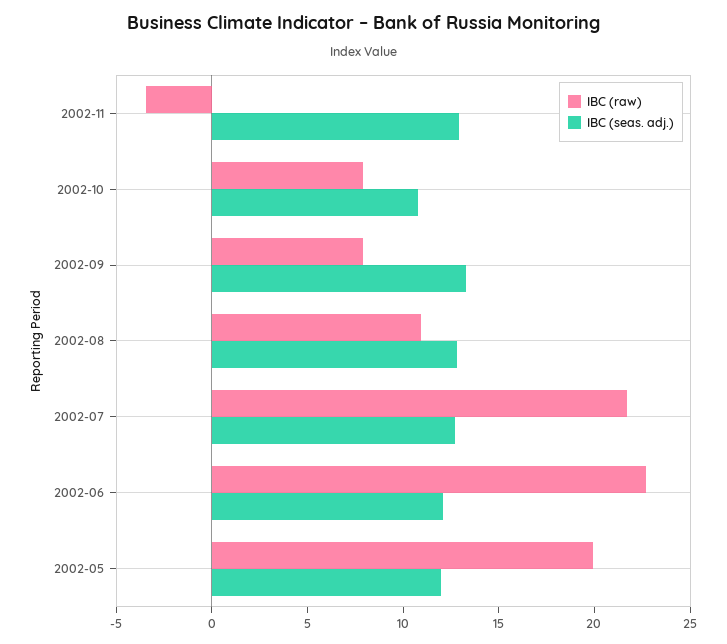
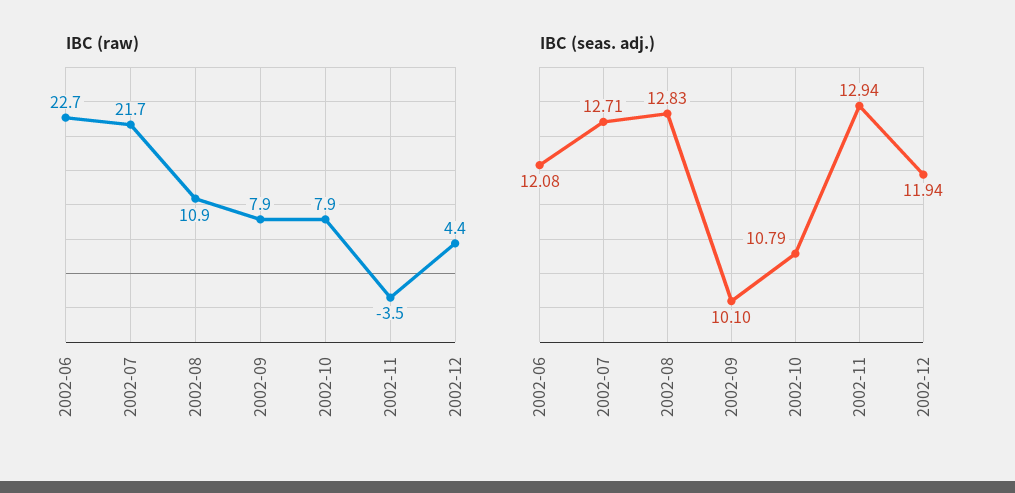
IBC (seas. adj.), 2002-09: 13 -> 10.1
IBC (raw), 2002-05: 20 -> none
IBC (seas. adj.), 2002-05: 12 -> none
IBC (raw), 2002-12: none -> 4.4
IBC (seas. adj.), 2002-12: none -> 11.94

